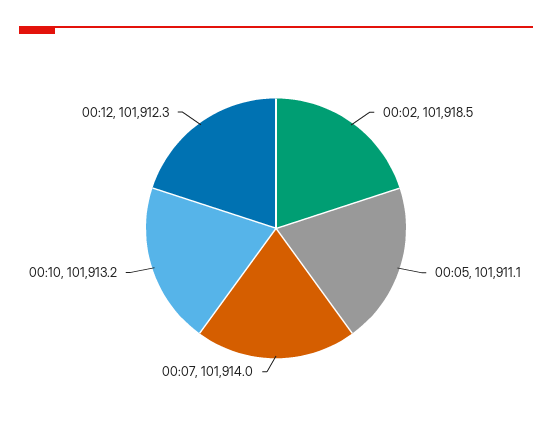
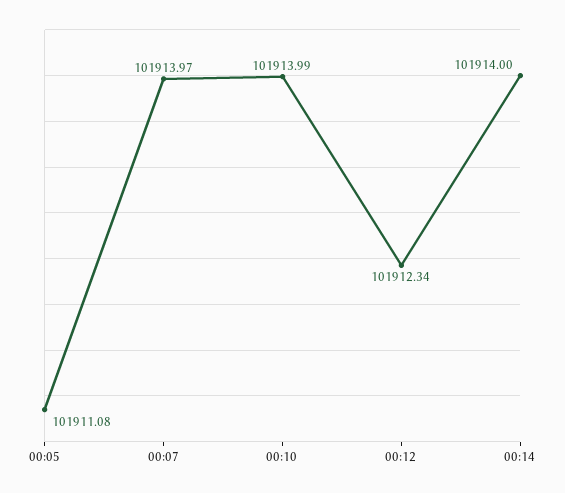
00:02: 101918.5 -> none
00:10: 101913.2 -> 101913.99
00:14: none -> 101914

